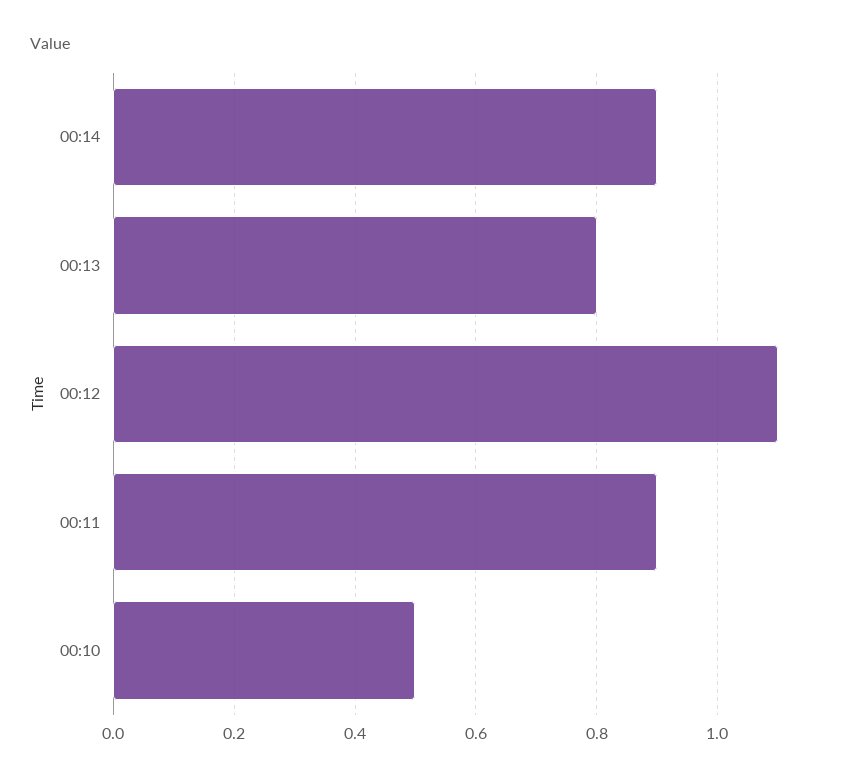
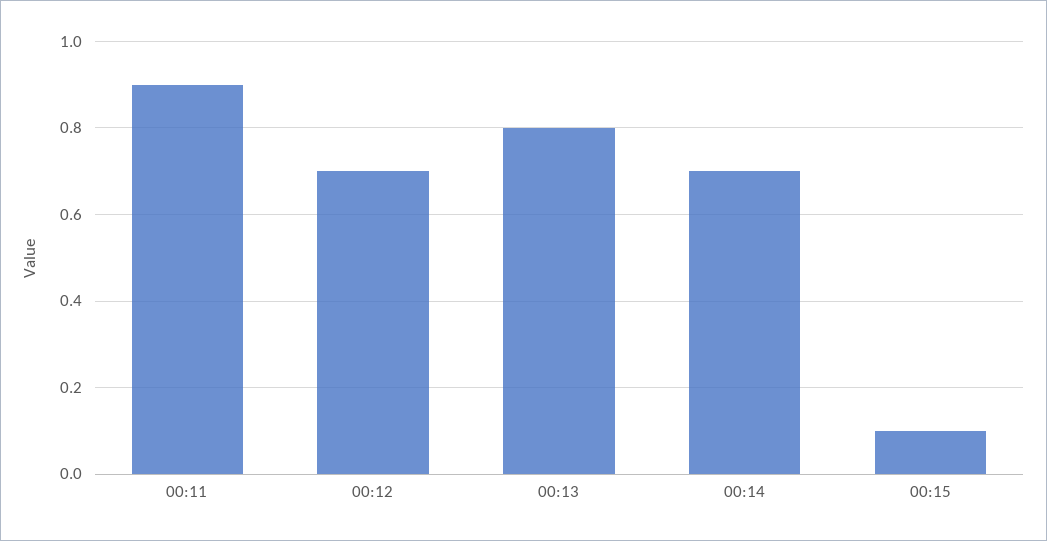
00:14: 0.9 -> 0.7
00:12: 1.1 -> 0.7
00:10: 0.5 -> none
00:15: none -> 0.1

